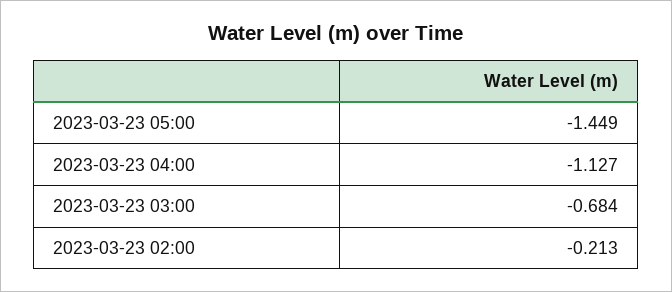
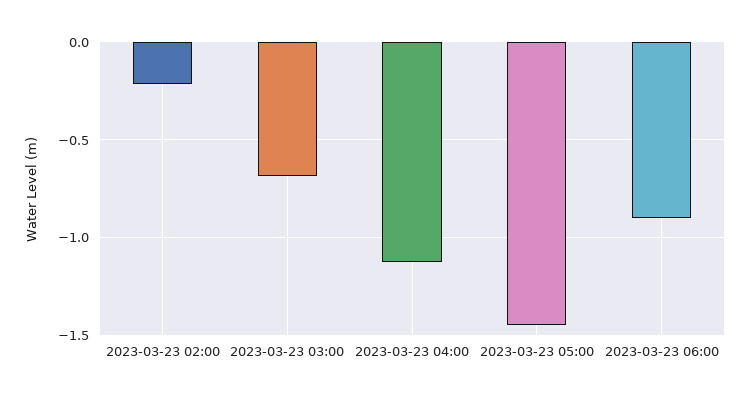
2023-03-23 06:00: none -> -0.9

